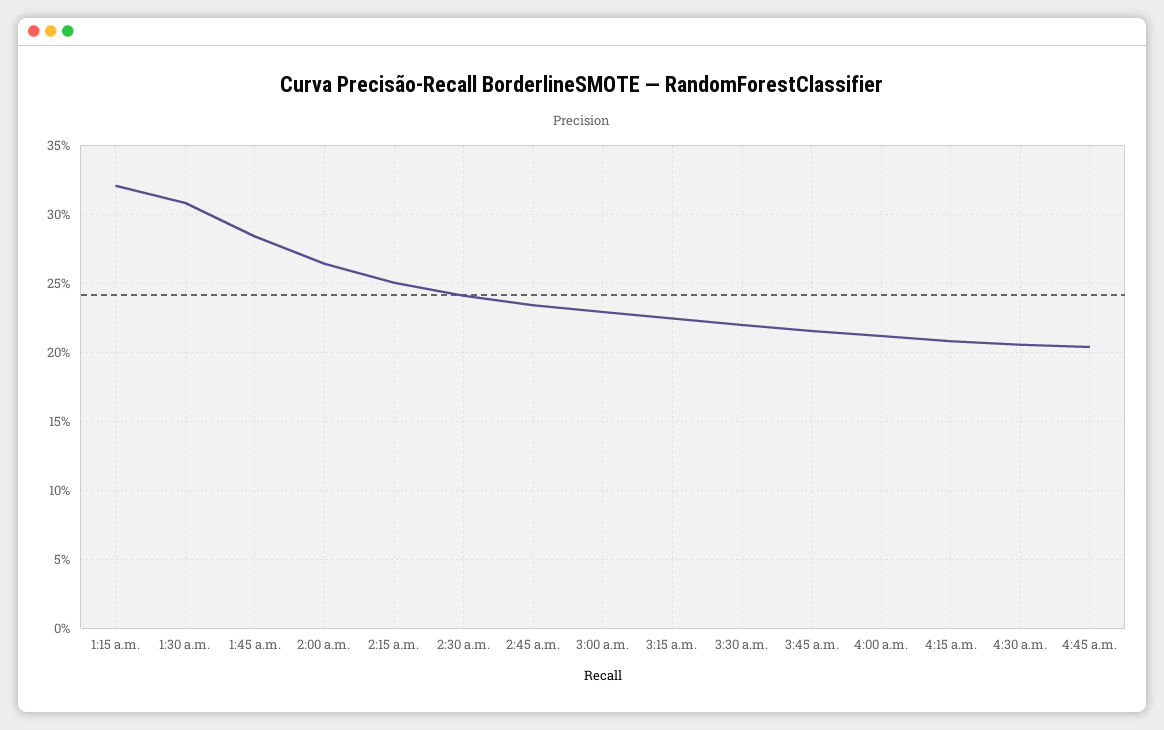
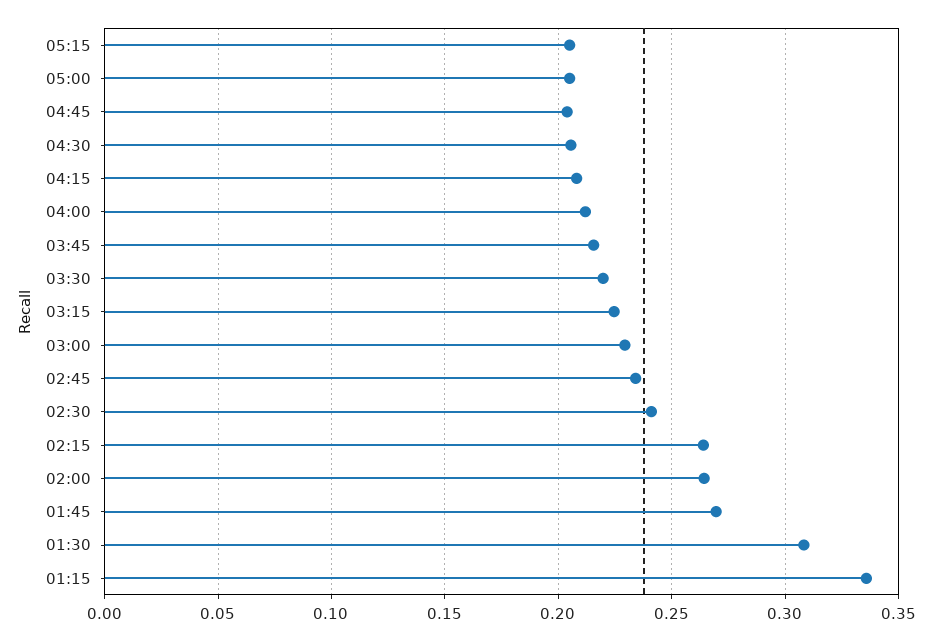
1:15 a.m.: 0.32 -> 0.335
1:45 a.m.: 0.285 -> 0.27
2:15 a.m.: 0.25 -> 0.265
05:15: none -> 0.205
05:00: none -> 0.205

